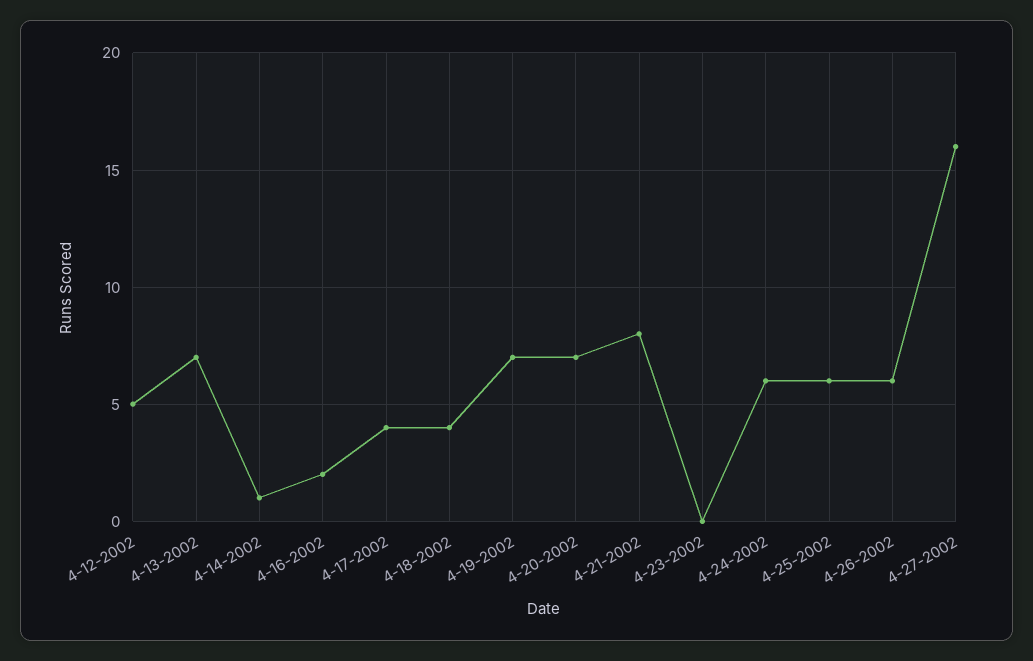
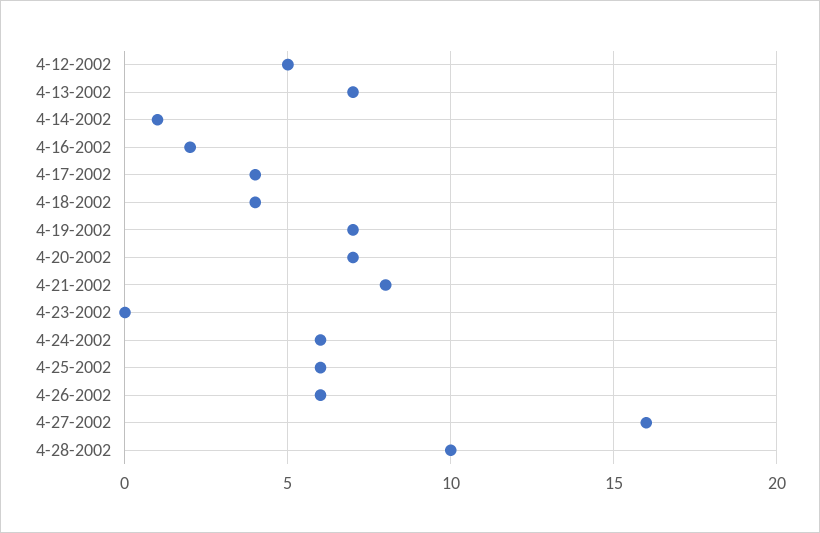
4-28-2002: none -> 10

